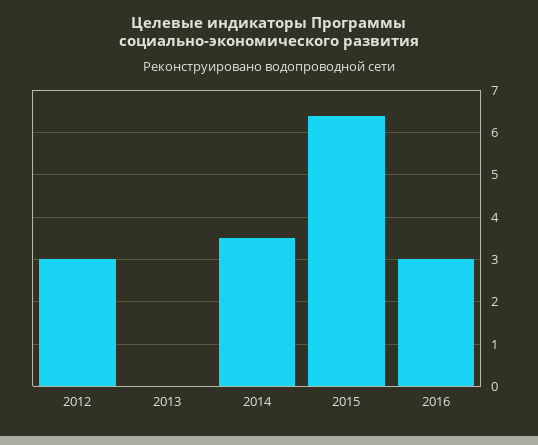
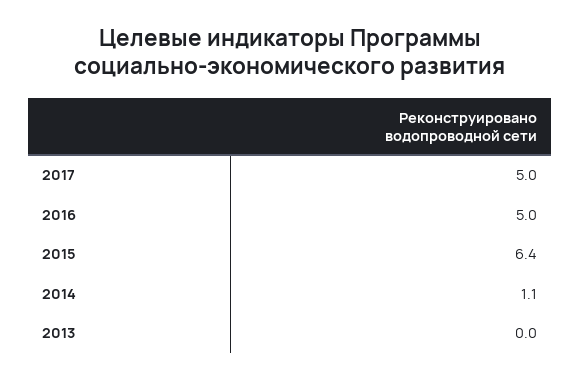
2012: 3 -> none
2014: 3.5 -> 1.1
2016: 3 -> 5
2017: none -> 5

